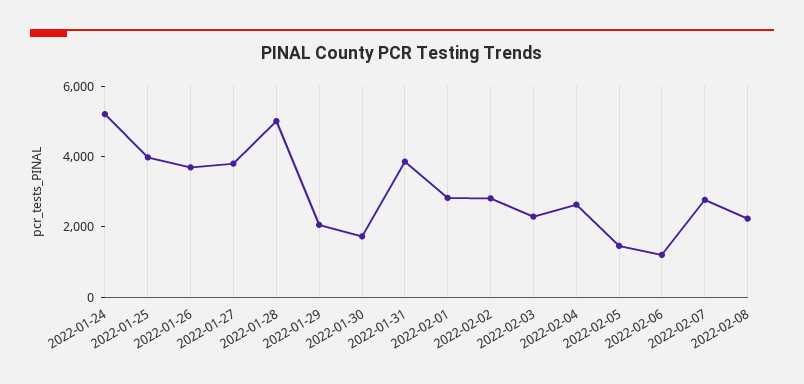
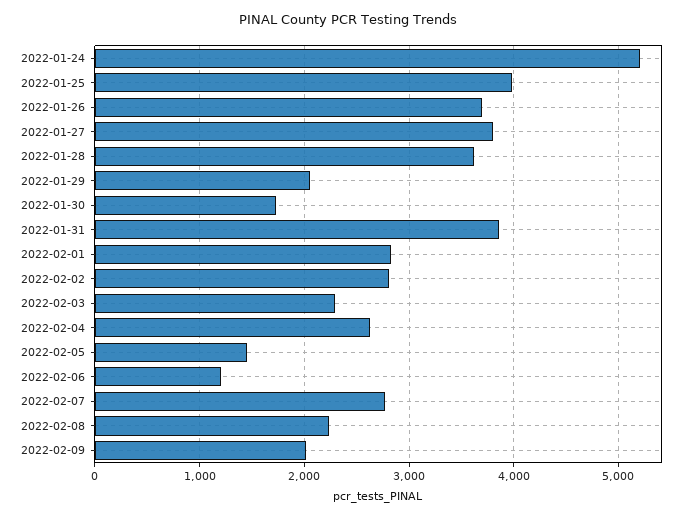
2022-01-28: 5000 -> 3600
2022-02-09: none -> 2000

